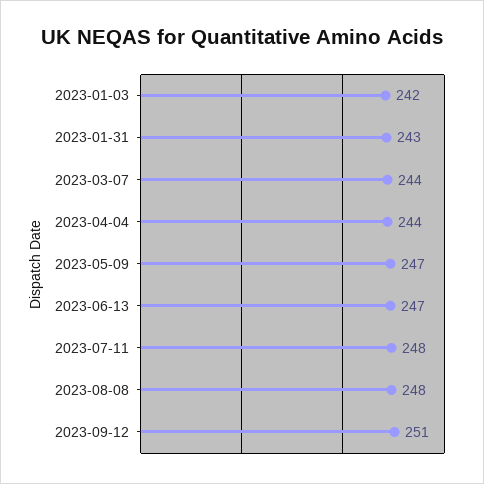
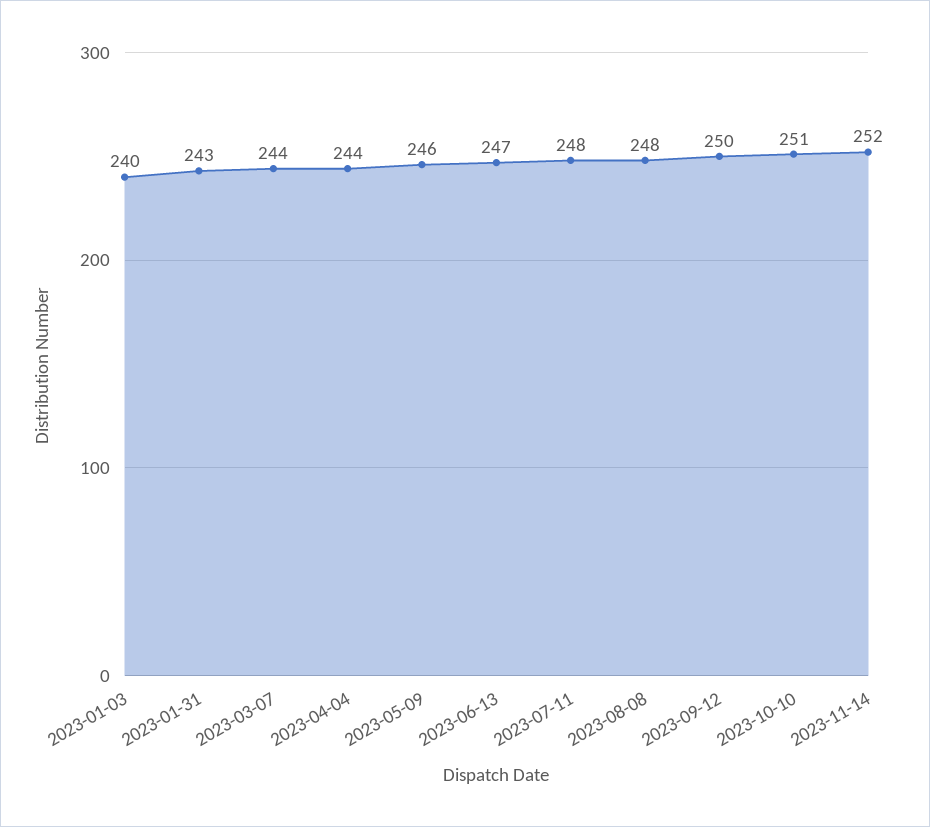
2023-01-03: 242 -> 240
2023-05-09: 247 -> 246
2023-09-12: 251 -> 250
2023-10-10: none -> 251
2023-11-14: none -> 252

